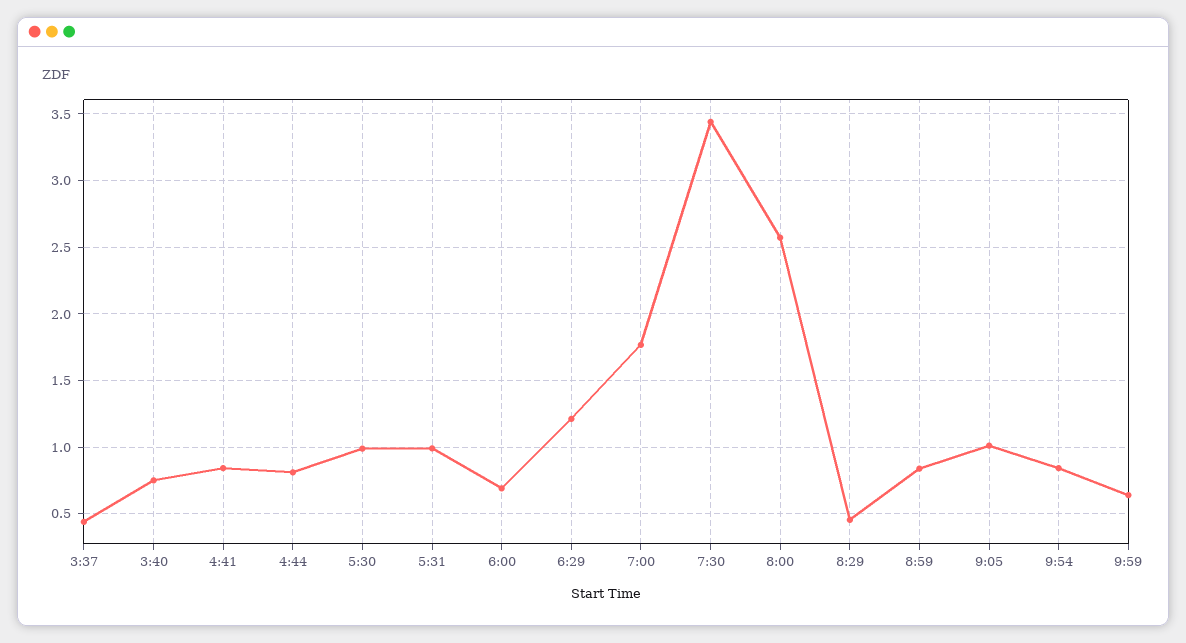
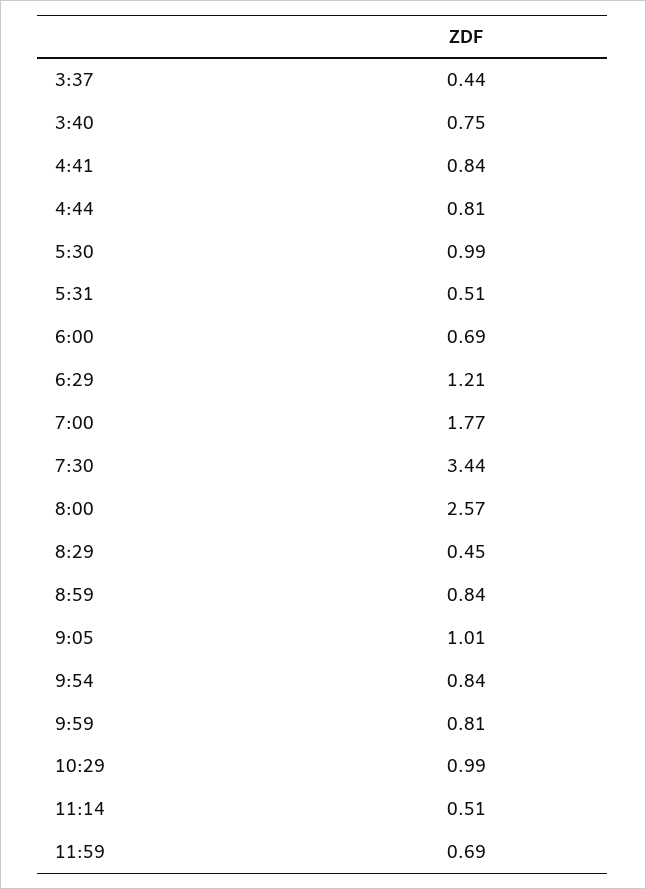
5:31: 1 -> 0.51
9:59: 0.65 -> 0.81
10:29: none -> 0.99
11:14: none -> 0.51
11:59: none -> 0.69

